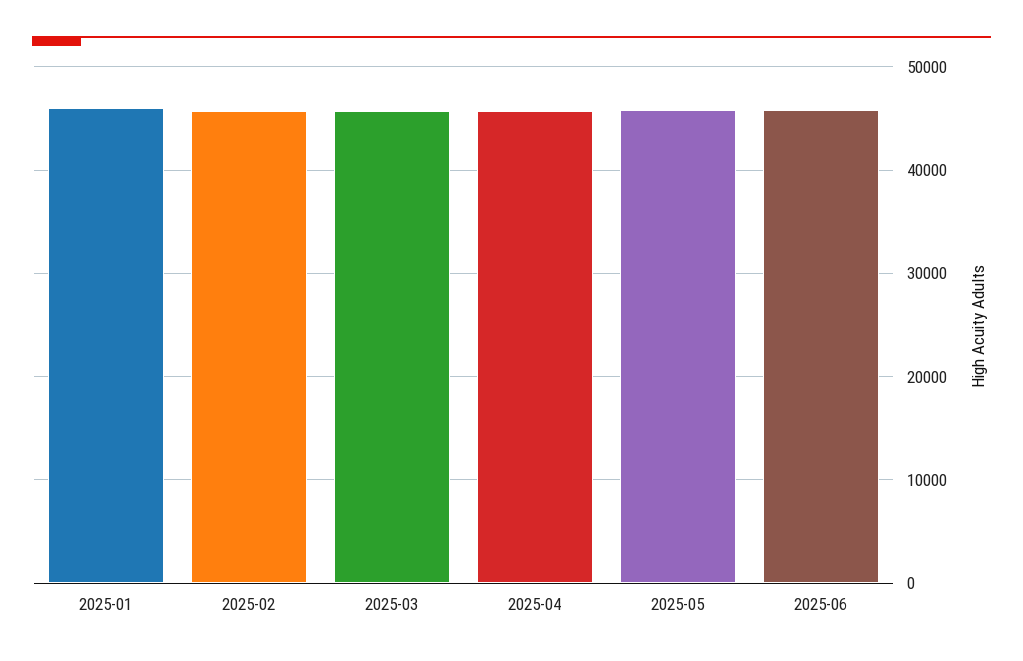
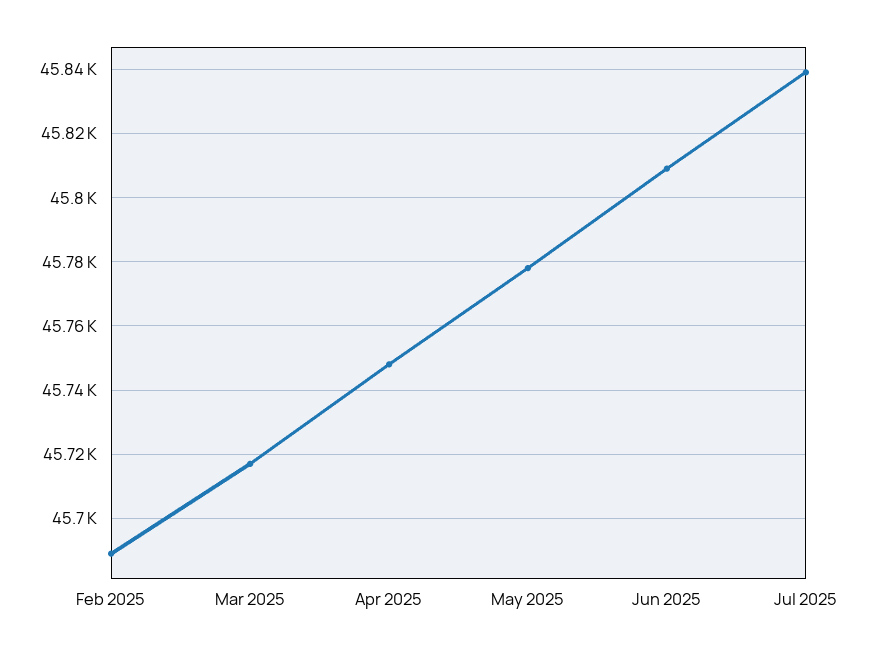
2025-01: 46000 -> none
Jul 2025: none -> 45840

